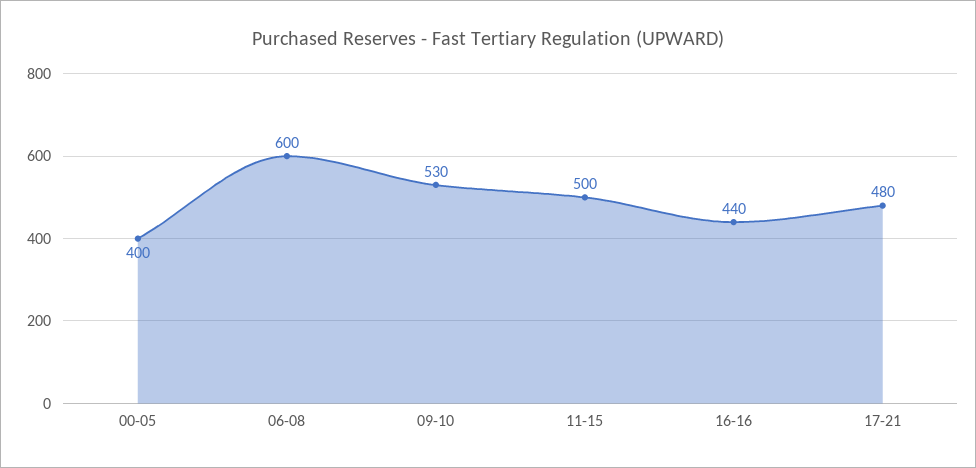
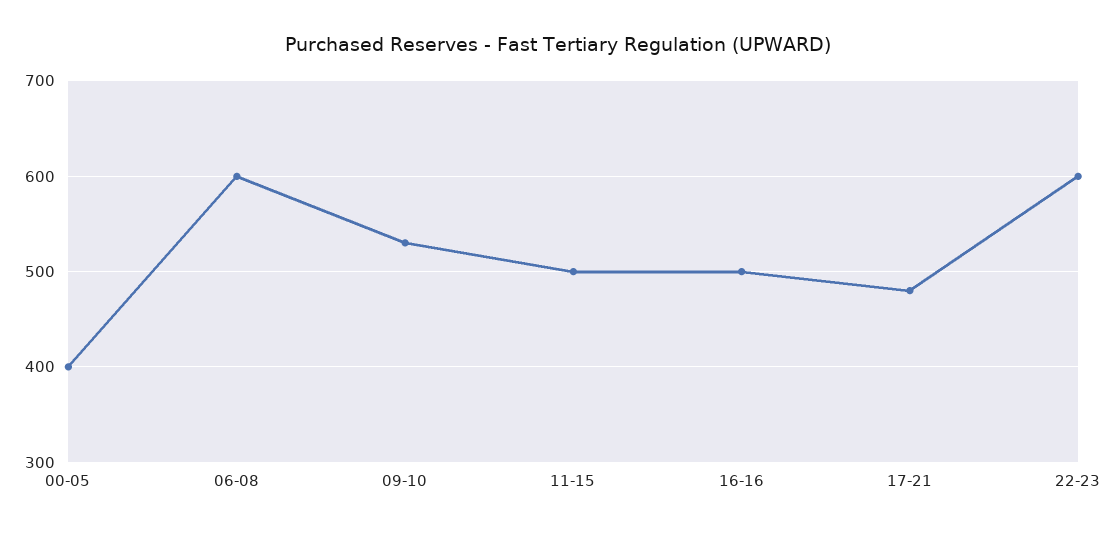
16-16: 440 -> 500
22-23: none -> 600

